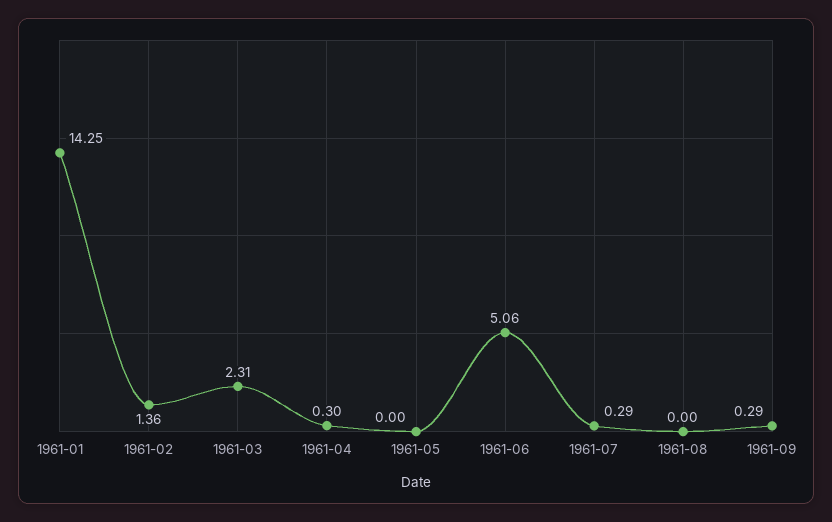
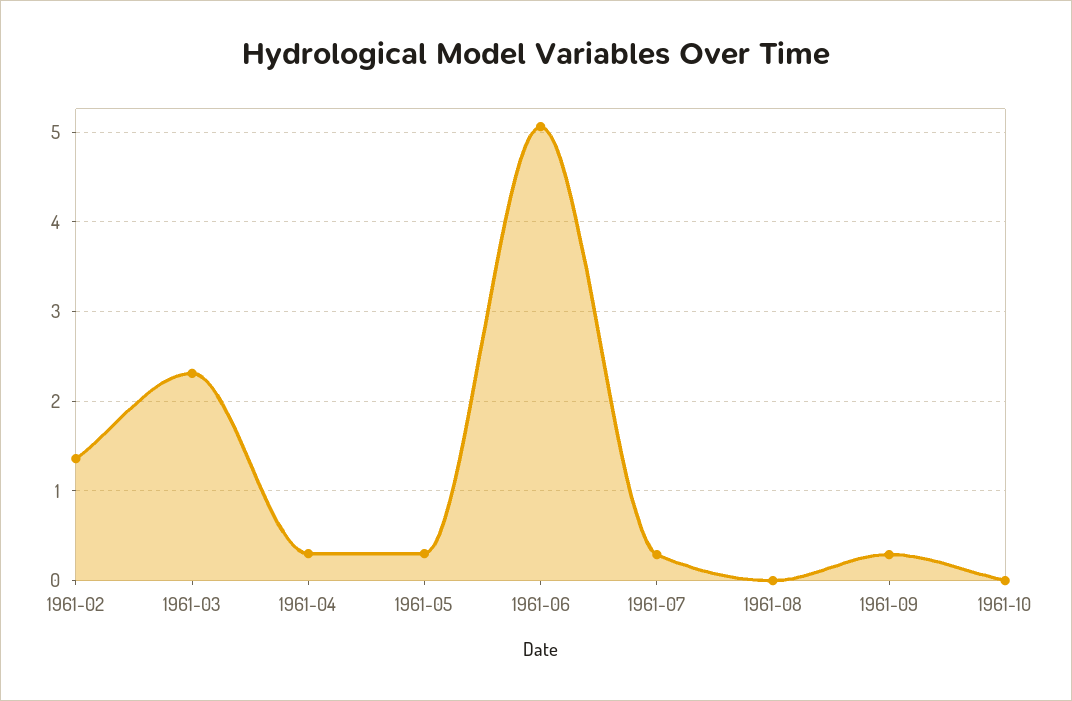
1961-01: 14.25 -> none
1961-05: 0 -> 0.3
1961-10: none -> 0

